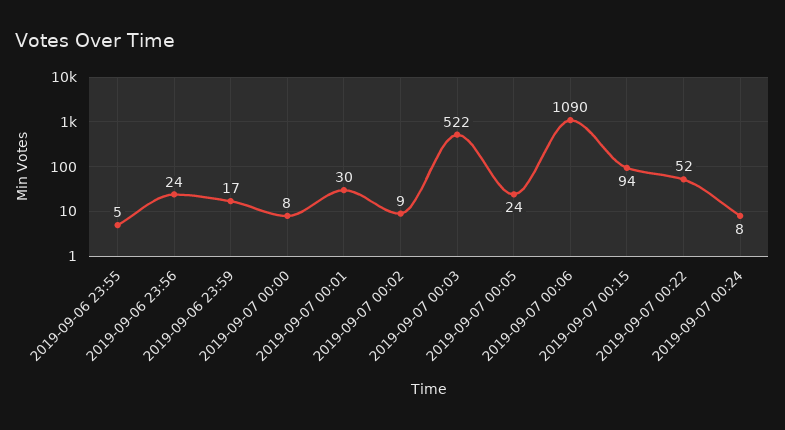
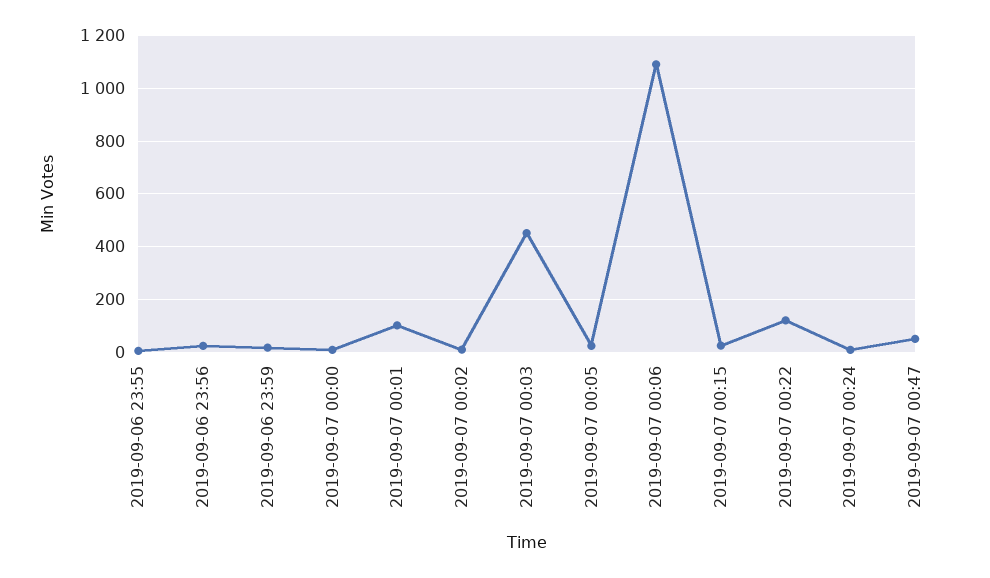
2019-09-07 00:01: 30 -> 100
2019-09-07 00:03: 522 -> 450
2019-09-07 00:15: 94 -> 25
2019-09-07 00:22: 52 -> 125
2019-09-07 00:47: none -> 50

